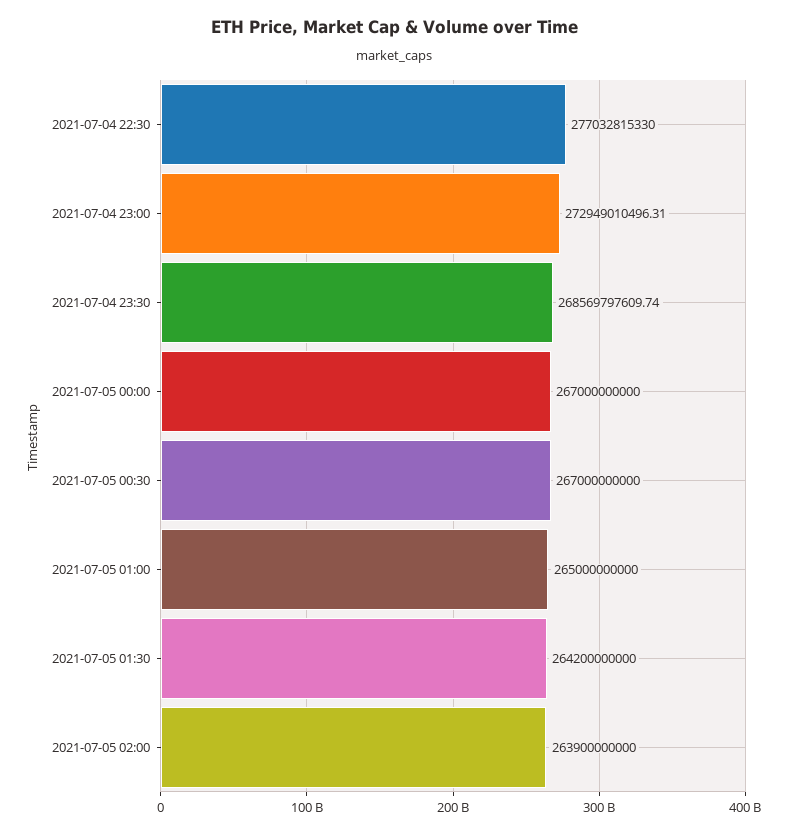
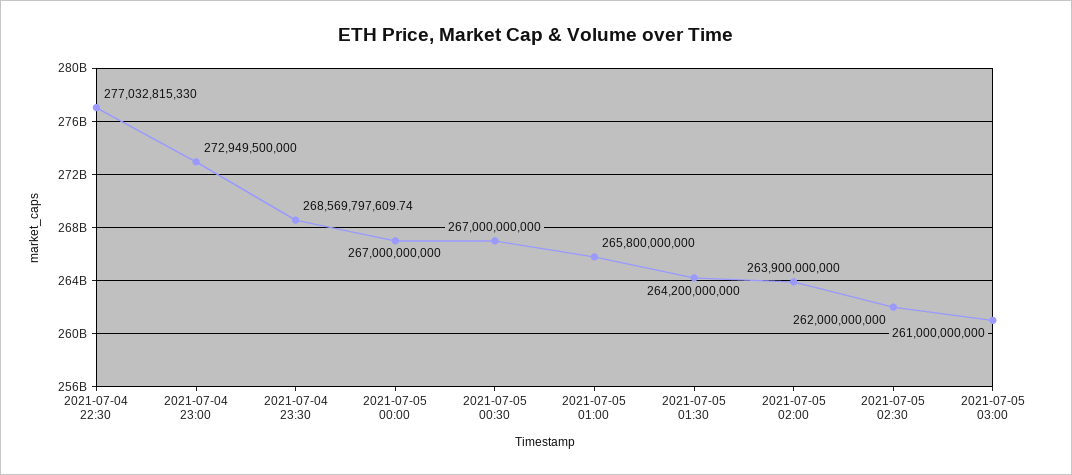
2021-07-04 23:00: 272949010496.31 -> 272949500000
2021-07-05 01:00: 265000000000 -> 265800000000
2021-07-05 02:30: none -> 262000000000
2021-07-05 03:00: none -> 261000000000

